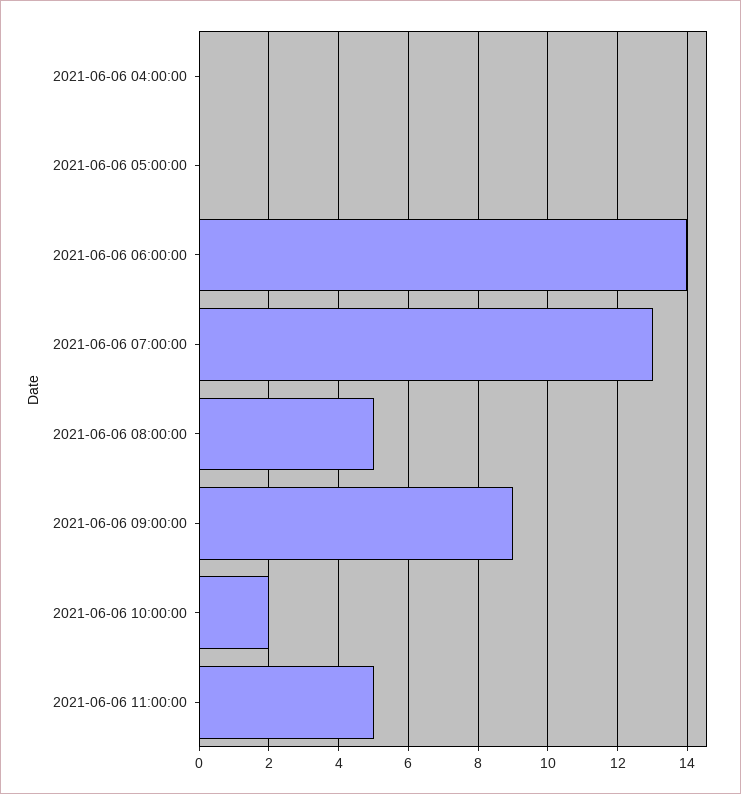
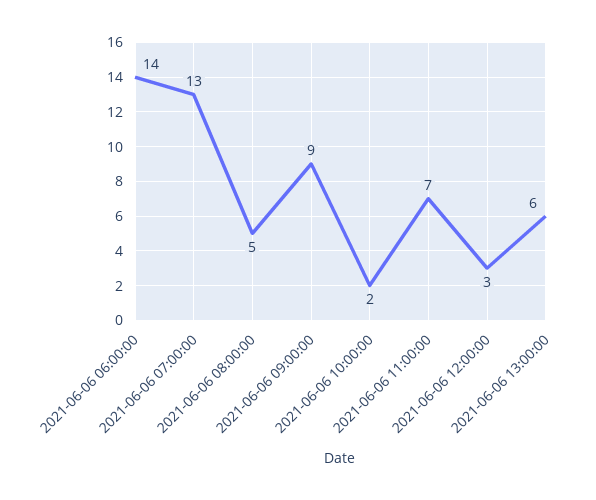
2021-06-06 04:00:00: 0 -> none
2021-06-06 05:00:00: 0 -> none
2021-06-06 11:00:00: 5 -> 7
2021-06-06 12:00:00: none -> 3
2021-06-06 13:00:00: none -> 6

